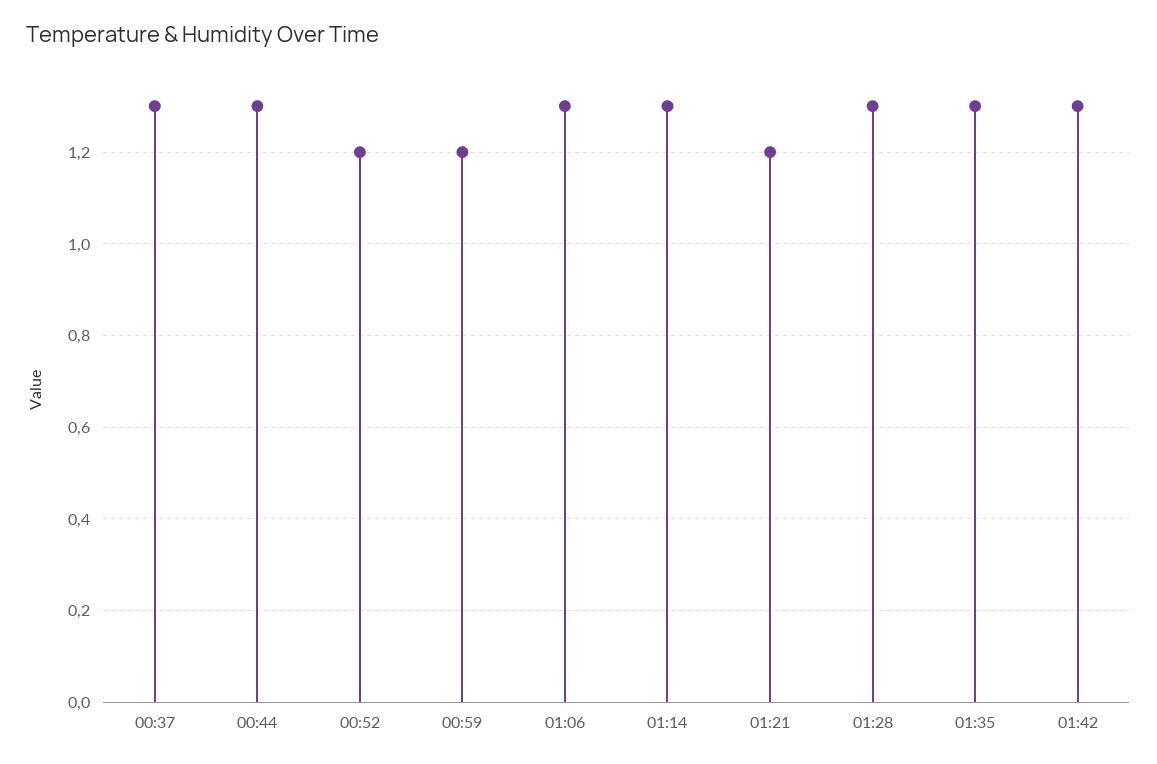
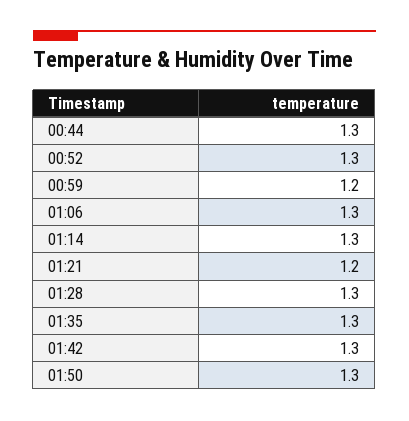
00:37: 1.3 -> none
00:52: 1.2 -> 1.3
01:50: none -> 1.3

